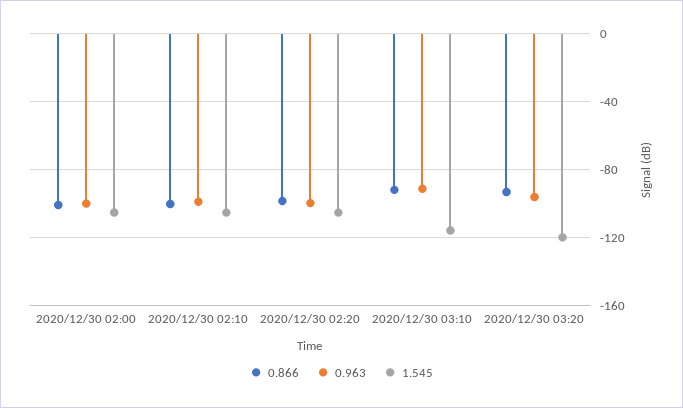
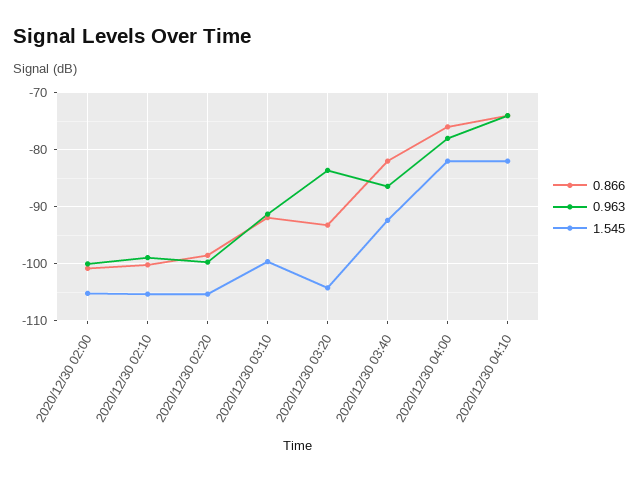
1.545, 2020/12/30 03:10: -115 -> -100
0.963, 2020/12/30 03:20: -95 -> -84
1.545, 2020/12/30 03:20: -120 -> -104
0.866, 2020/12/30 03:40: none -> -82
0.963, 2020/12/30 03:40: none -> -86
1.545, 2020/12/30 03:40: none -> -92
0.866, 2020/12/30 04:00: none -> -76
0.963, 2020/12/30 04:00: none -> -78
1.545, 2020/12/30 04:00: none -> -82
0.866, 2020/12/30 04:10: none -> -74
0.963, 2020/12/30 04:10: none -> -74
1.545, 2020/12/30 04:10: none -> -82

